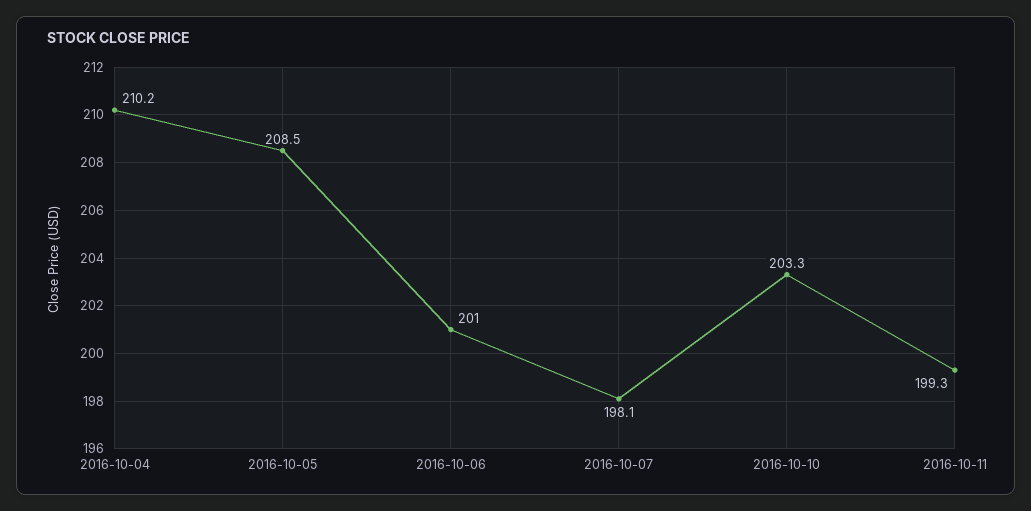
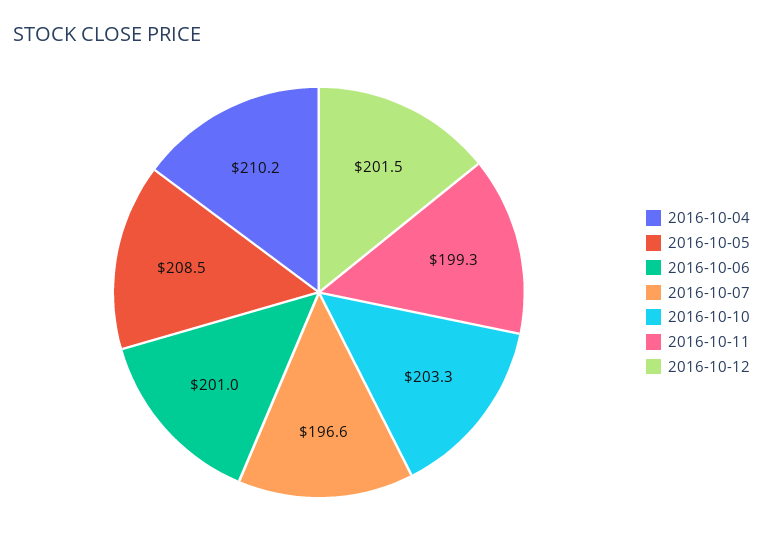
2016-10-07: 198.1 -> 196.6
2016-10-12: none -> 201.5

